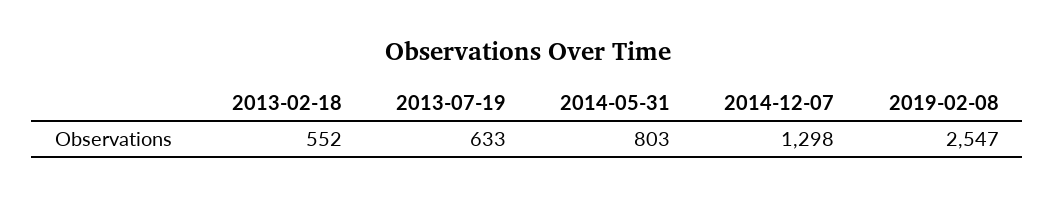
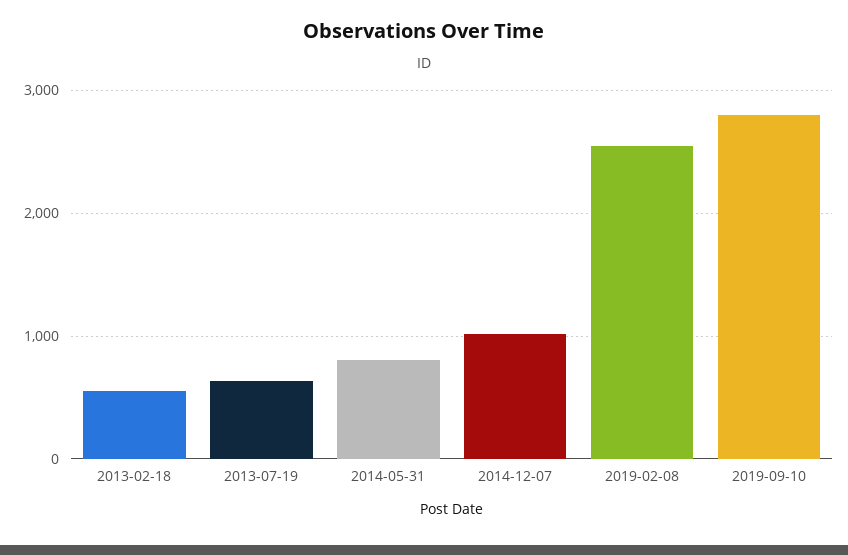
2014-12-07: 1298 -> 1000
2019-09-10: none -> 2800

